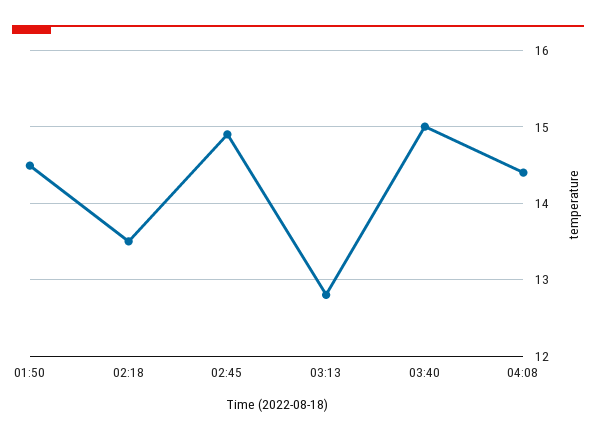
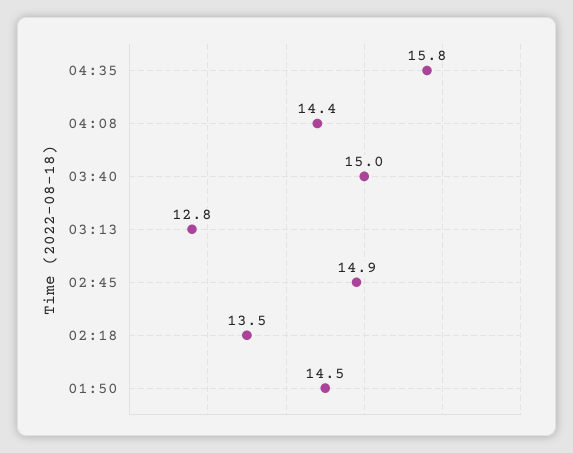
04:35: none -> 15.8

